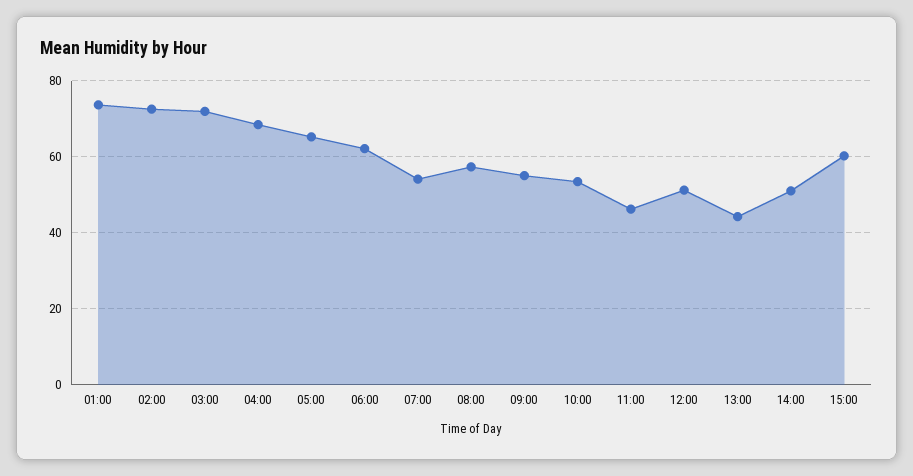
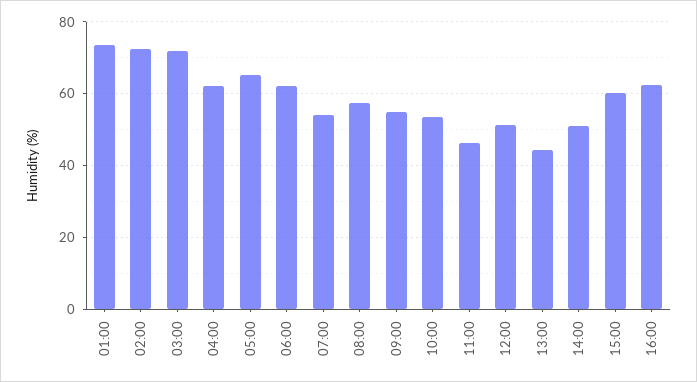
04:00: 68 -> 62
16:00: none -> 62

